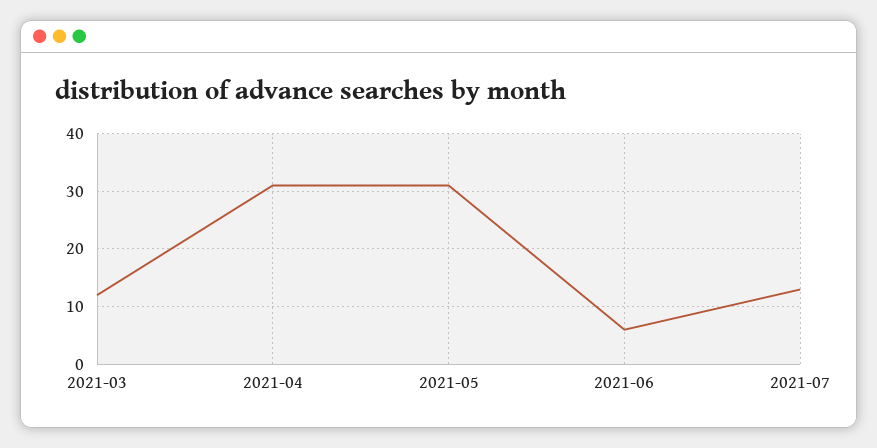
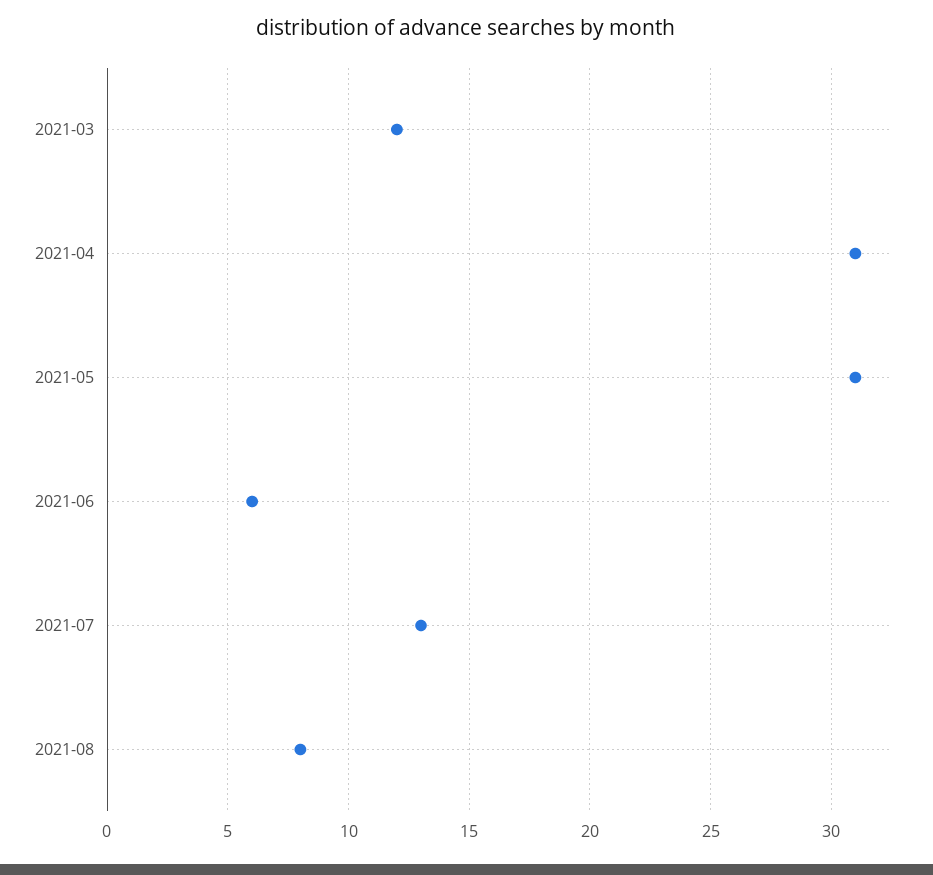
2021-08: none -> 8

